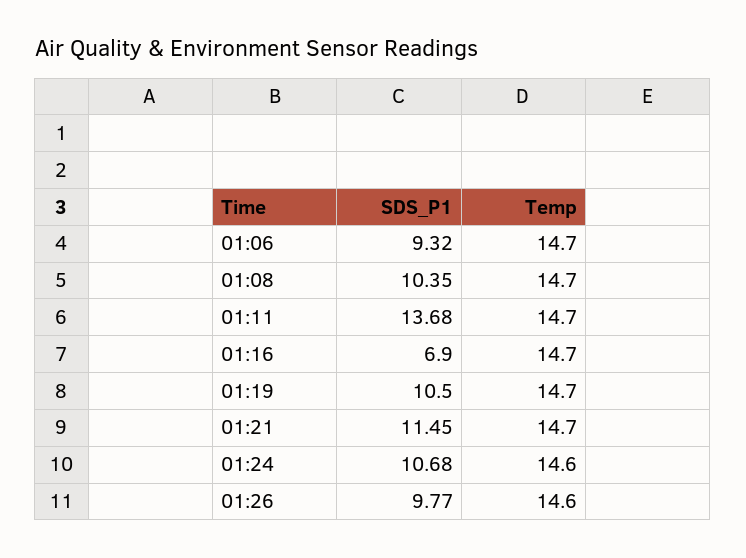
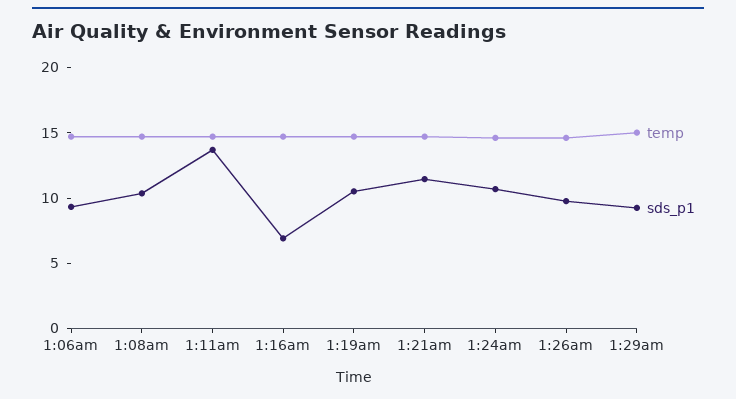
Temp, 1:29am: none -> 15
SDS_P1, 1:29am: none -> 9

